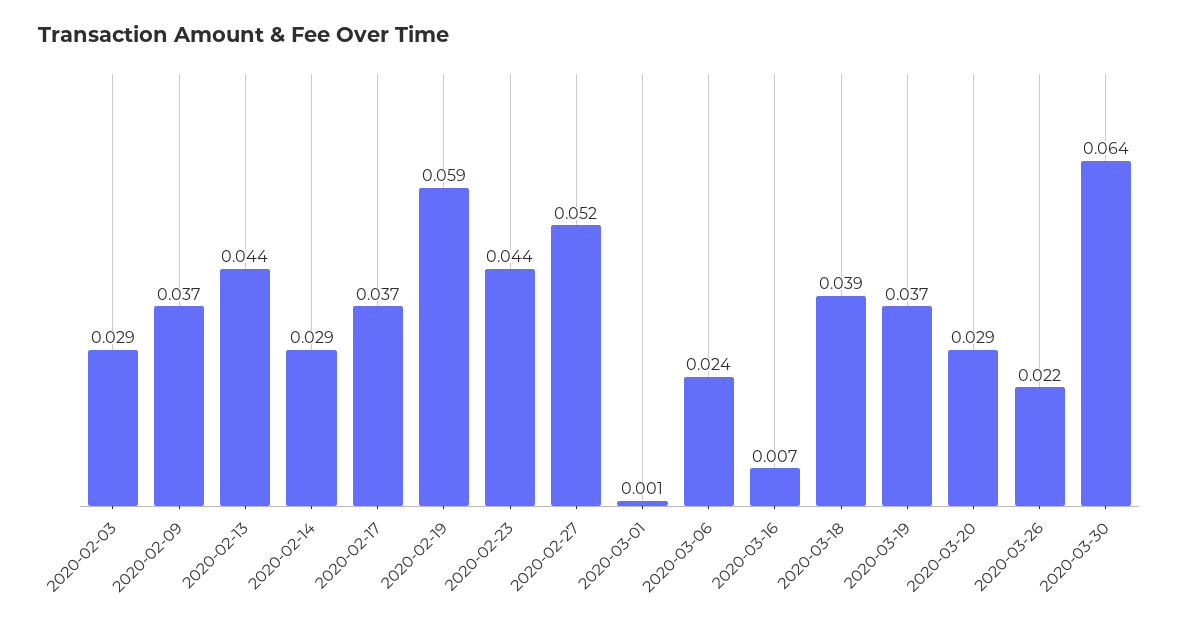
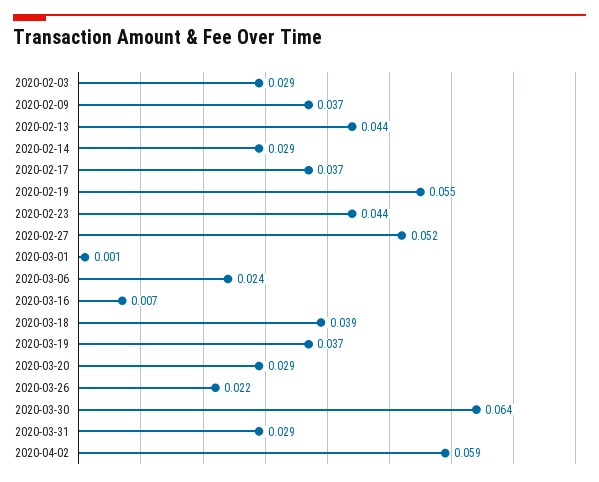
2020-02-19: 0.059 -> 0.055
2020-03-31: none -> 0.029
2020-04-02: none -> 0.059

